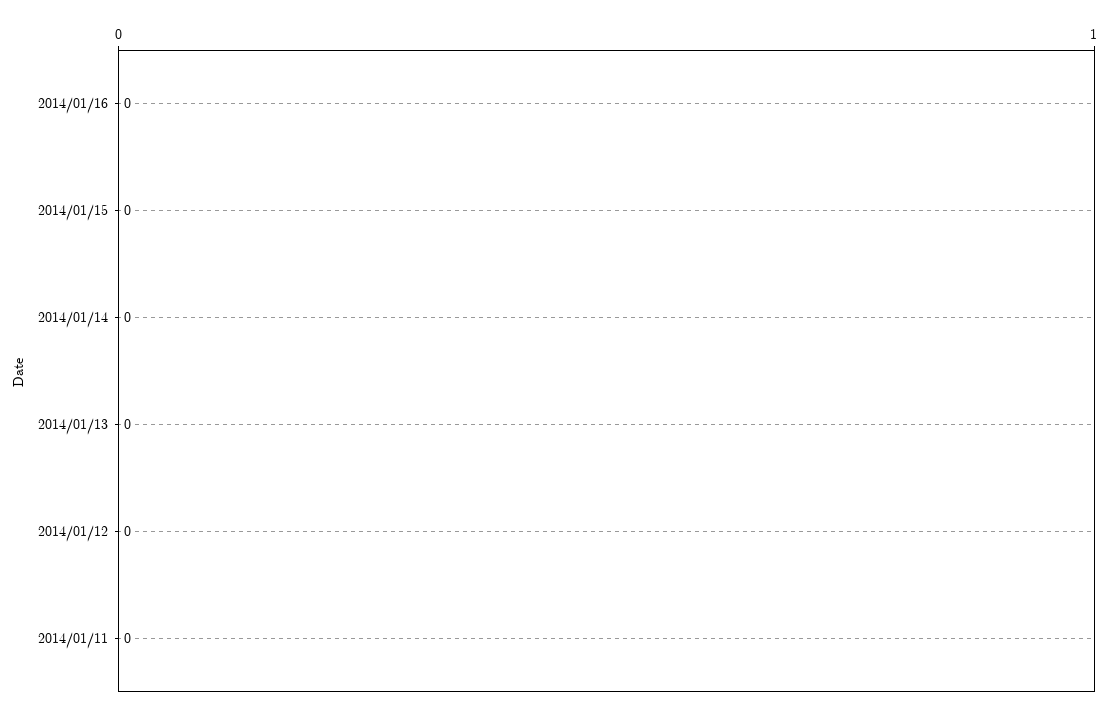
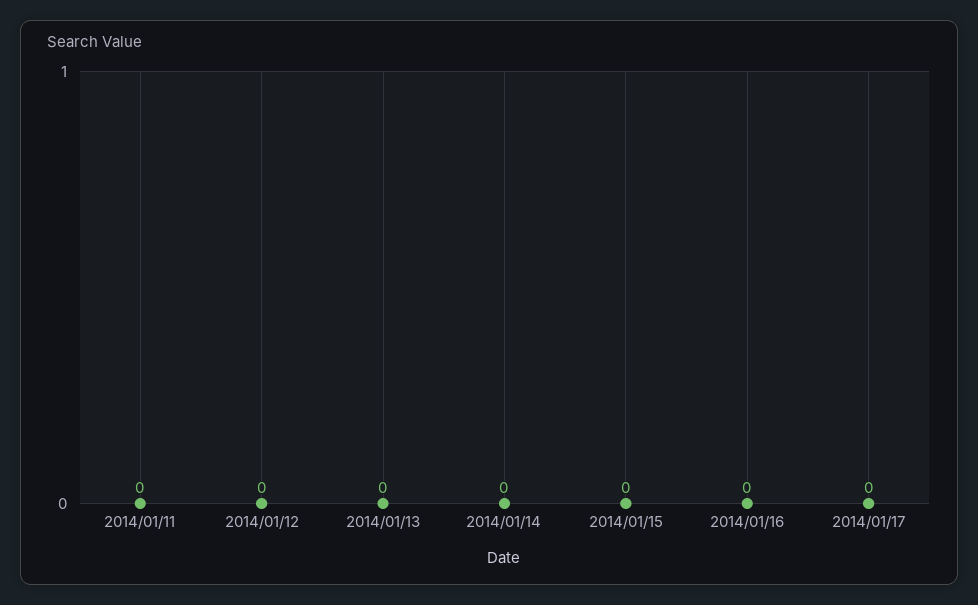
2014/01/17: none -> 0

